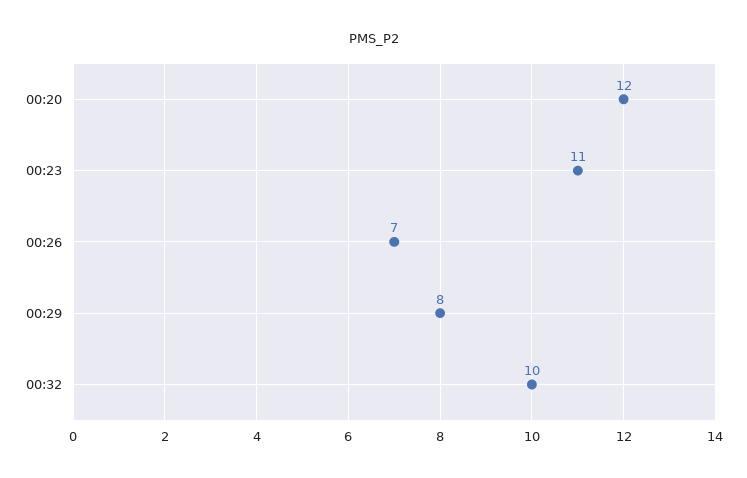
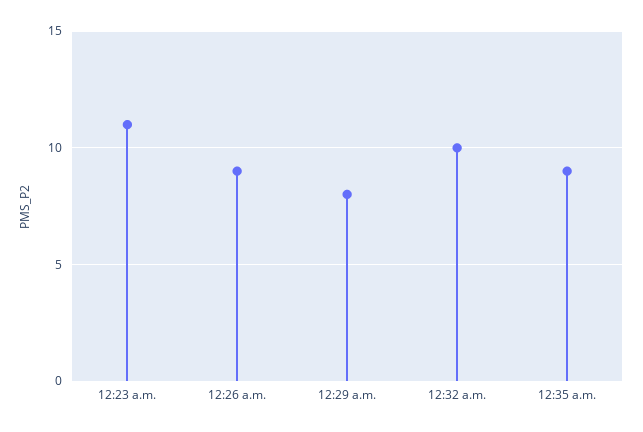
00:20: 12 -> none
00:26: 7 -> 9
12:35 a.m.: none -> 9

